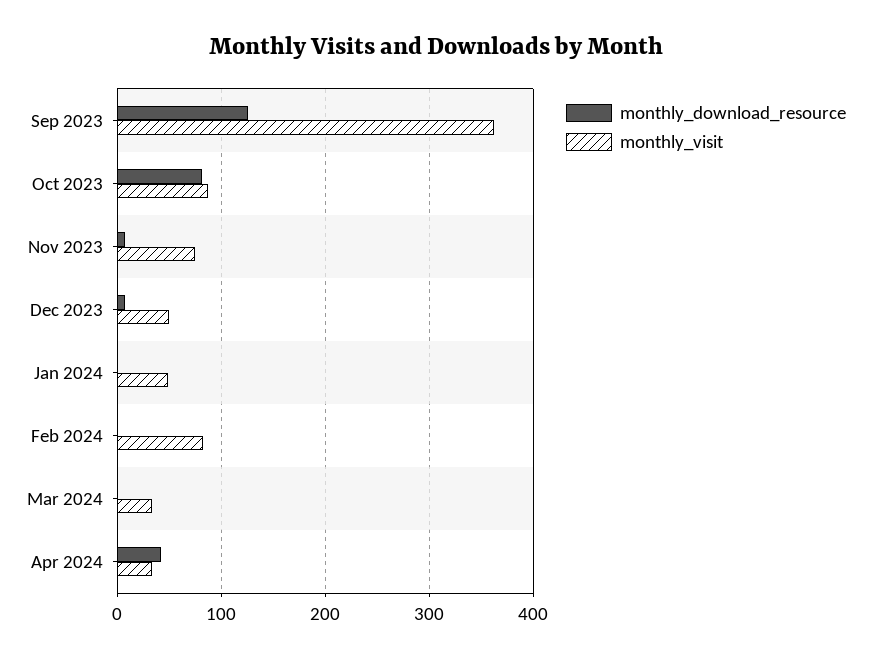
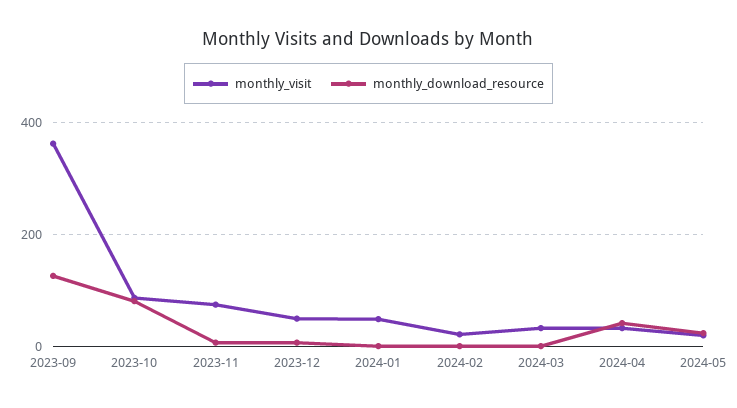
monthly_visit, Feb 2024: 80 -> 20
monthly_visit, 2024-05: none -> 20
monthly_download_resource, 2024-05: none -> 20

